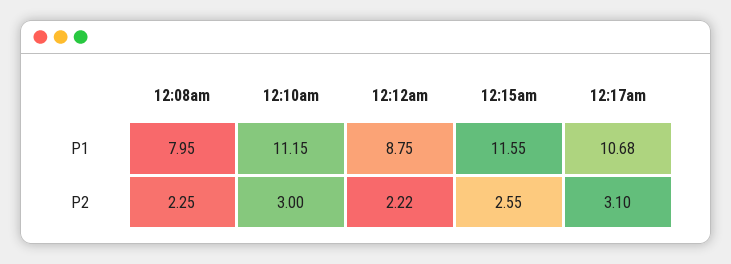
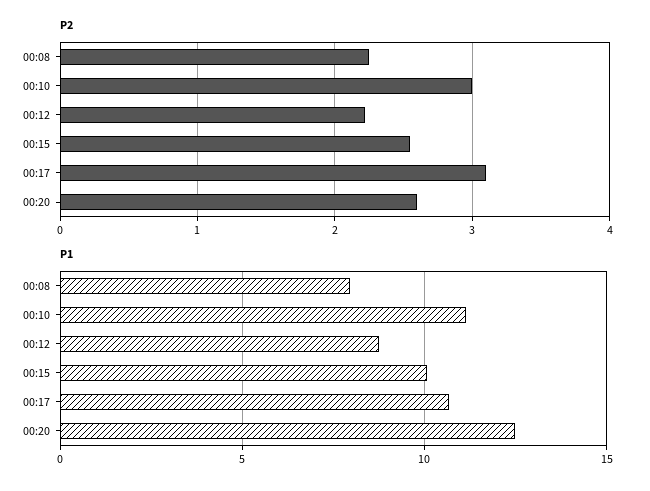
P1, 12:15am: 11.55 -> 10
P2, 00:20: none -> 2.6
P1, 00:20: none -> 12.5

